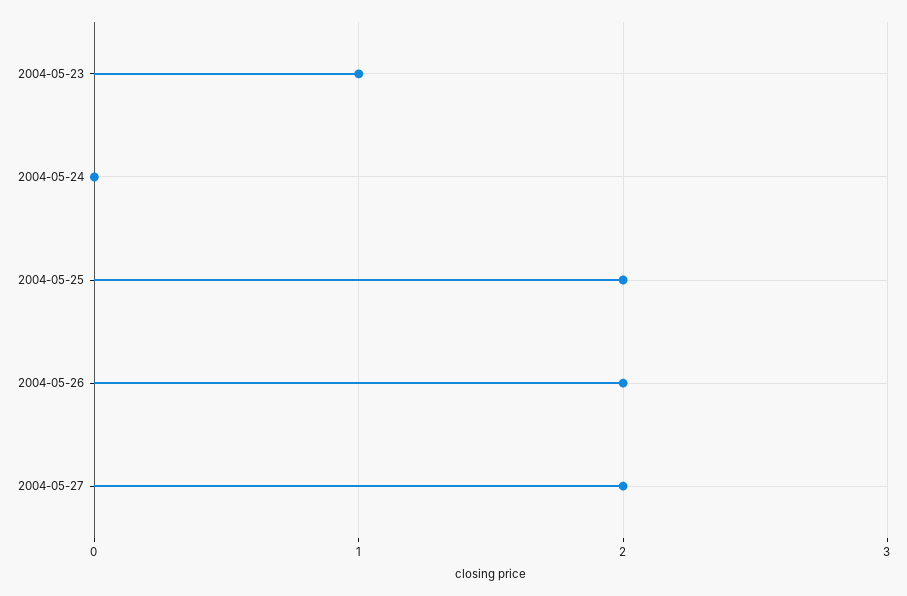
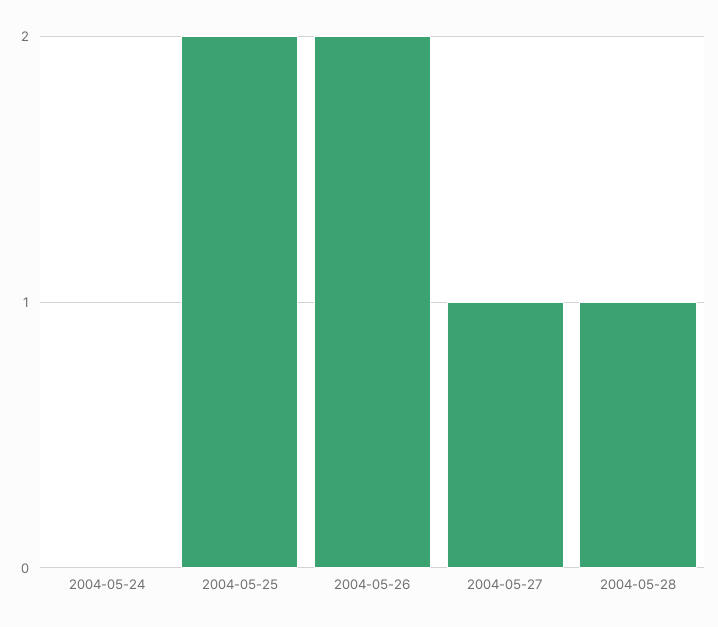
2004-05-23: 1 -> none
2004-05-27: 2 -> 1
2004-05-28: none -> 1

